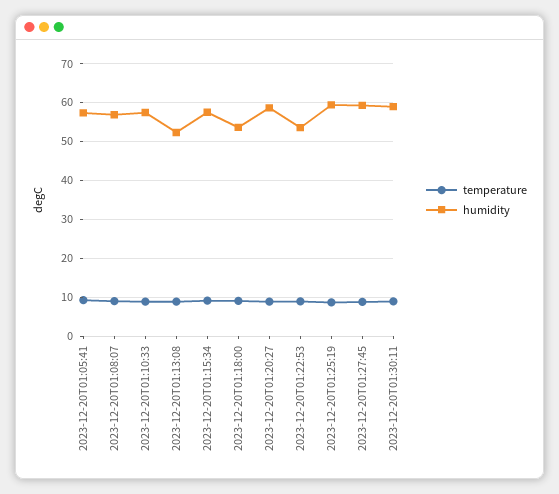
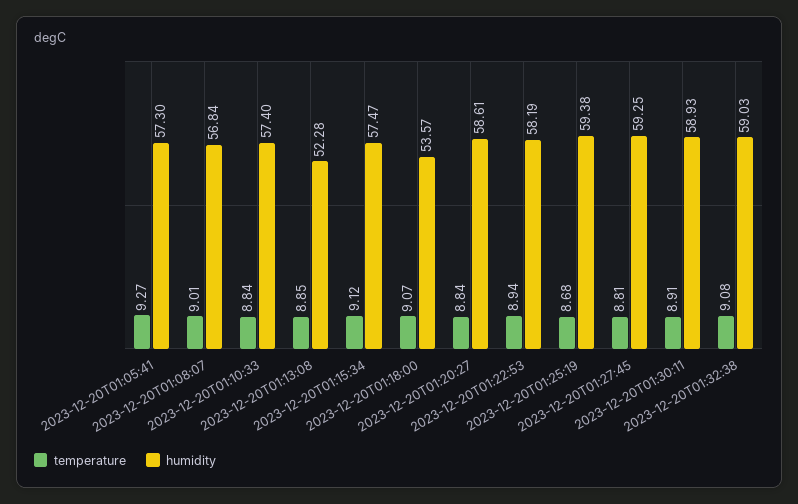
humidity, 2023-12-20T01:22:53: 54 -> 58.19
temperature, 2023-12-20T01:32:38: none -> 9.08
humidity, 2023-12-20T01:32:38: none -> 59.03

